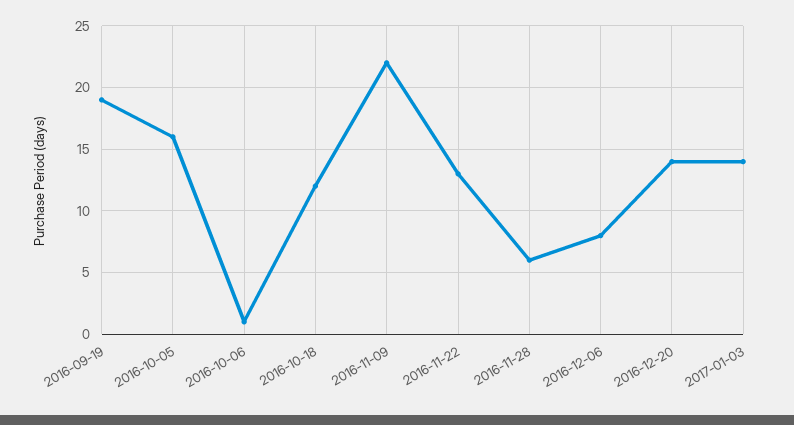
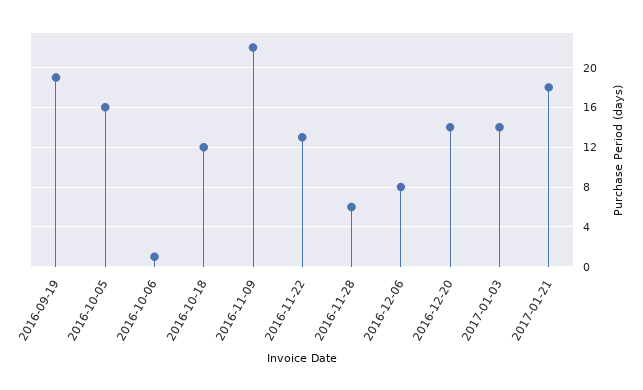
2017-01-21: none -> 18

